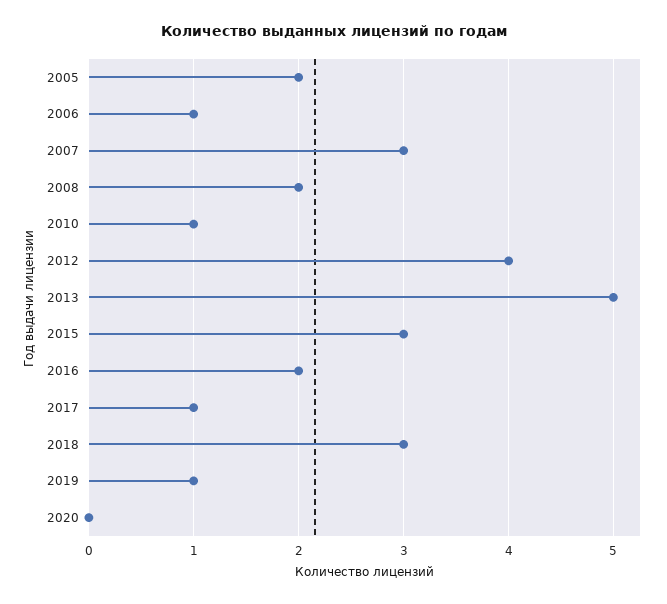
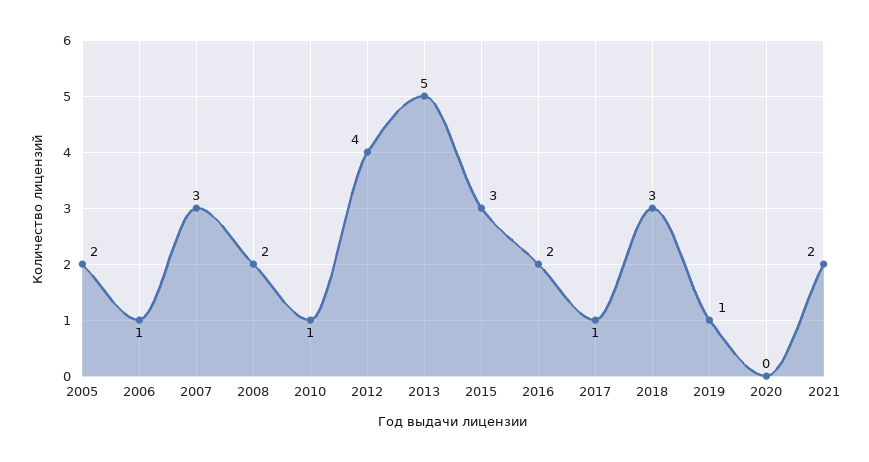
2021: none -> 2

